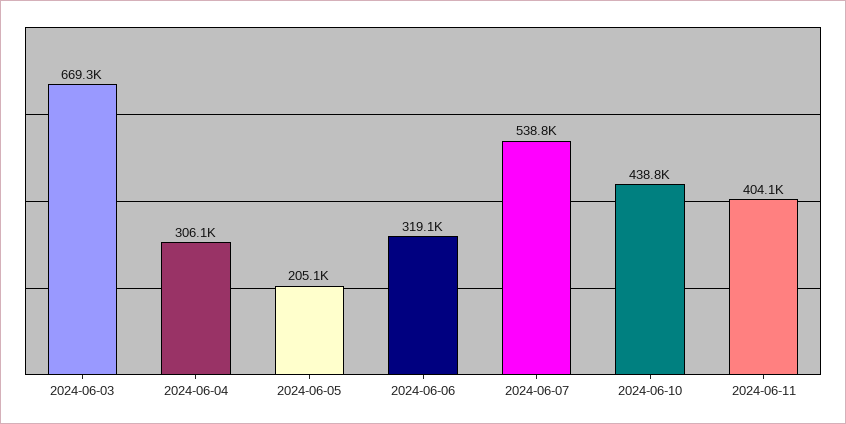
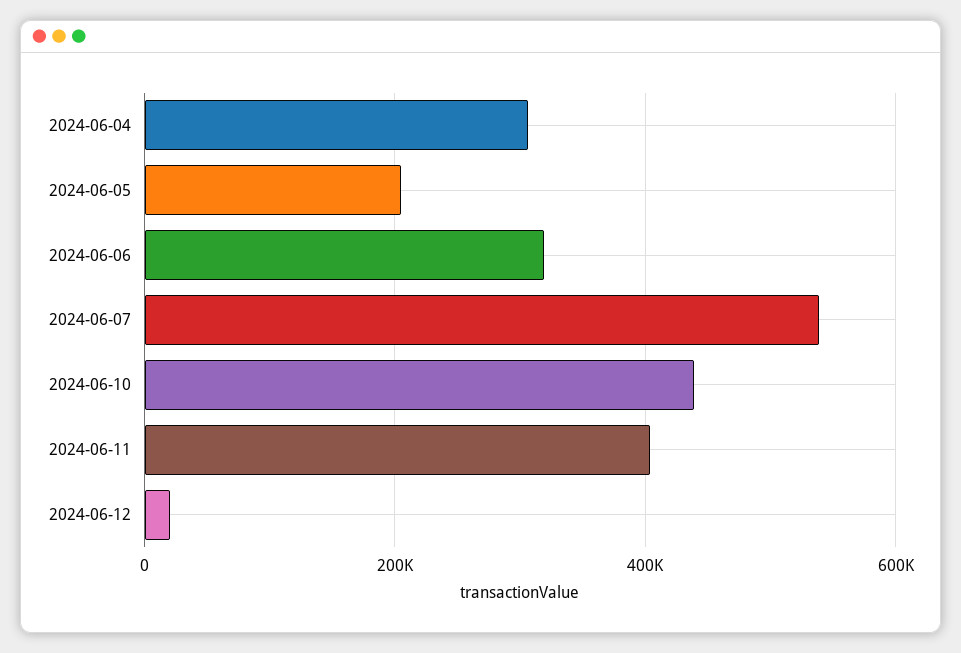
2024-06-03: 669300 -> none
2024-06-12: none -> 20000

